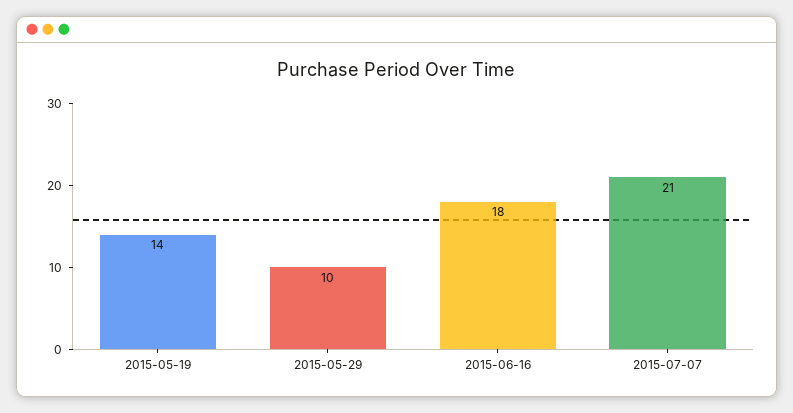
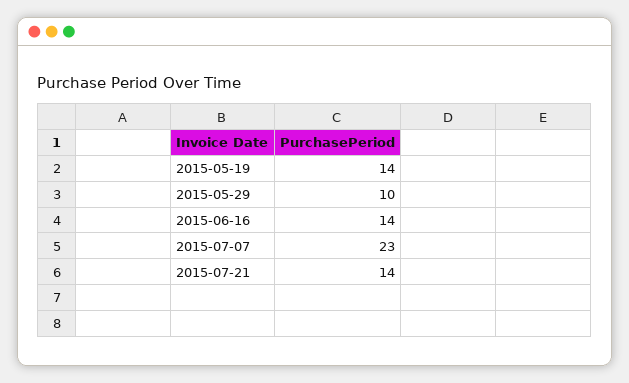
2015-06-16: 18 -> 14
2015-07-07: 21 -> 23
2015-07-21: none -> 14

